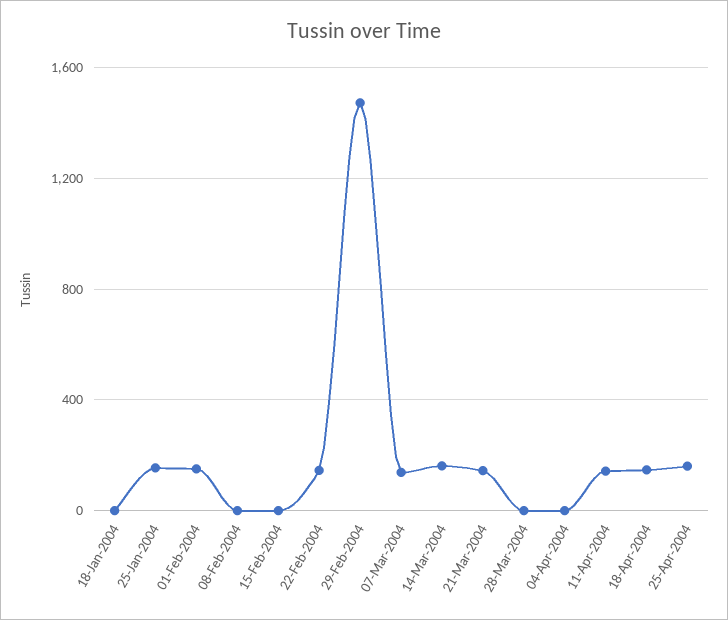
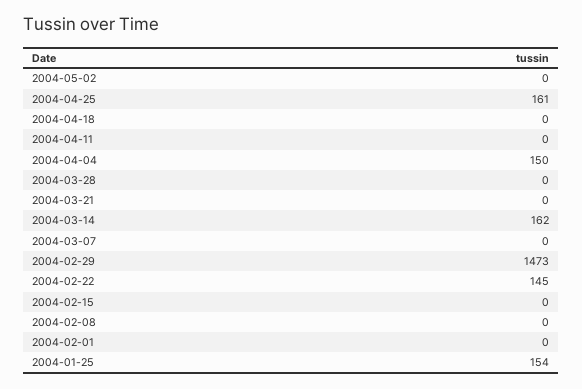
18-Jan-2004: 0 -> none
01-Feb-2004: 150 -> 0
07-Mar-2004: 150 -> 0
21-Mar-2004: 150 -> 0
04-Apr-2004: 0 -> 150
11-Apr-2004: 150 -> 0
18-Apr-2004: 150 -> 0
2004-05-02: none -> 0

